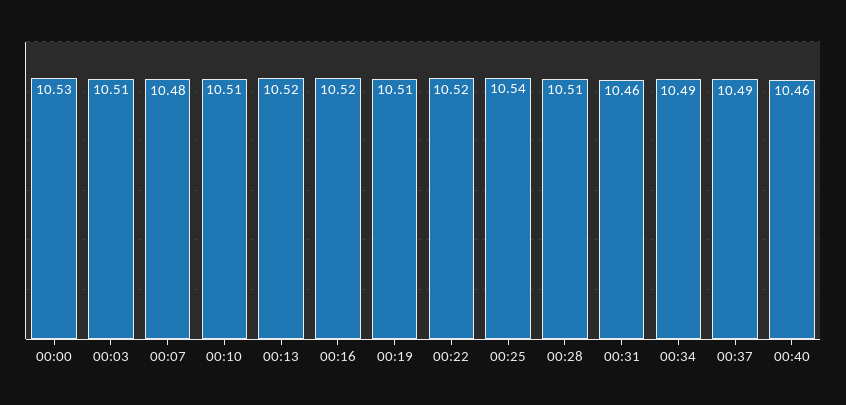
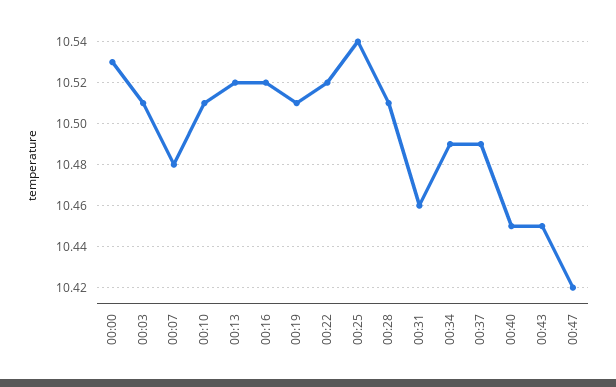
00:40: 10.46 -> 10.45
00:43: none -> 10.45
00:47: none -> 10.42

